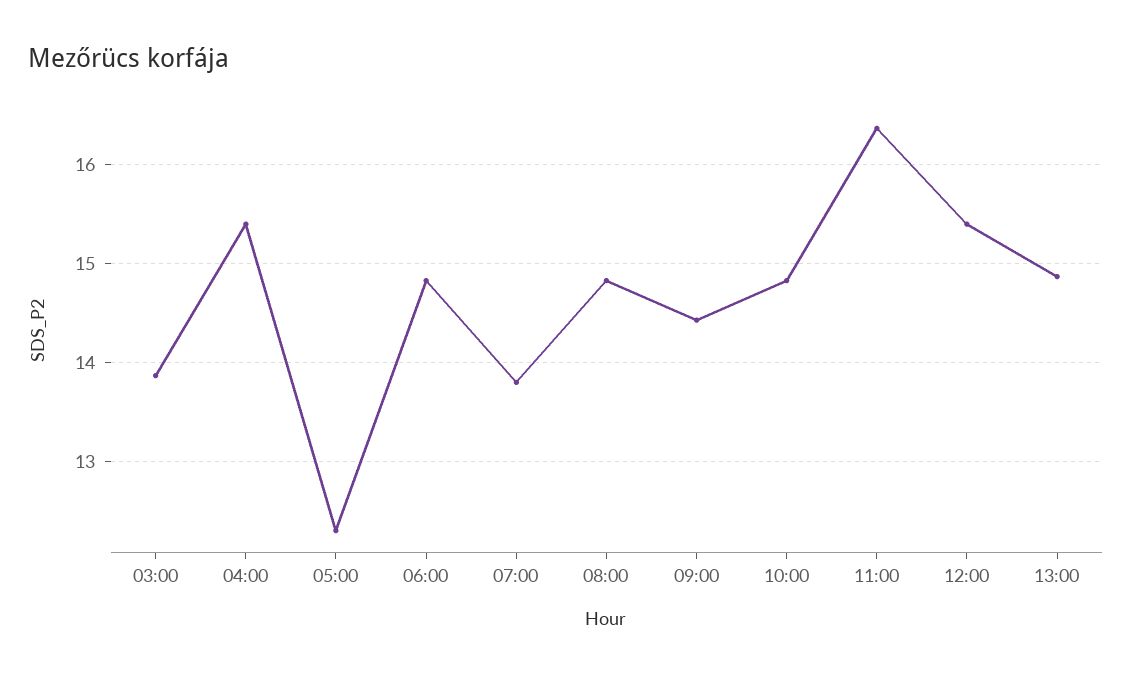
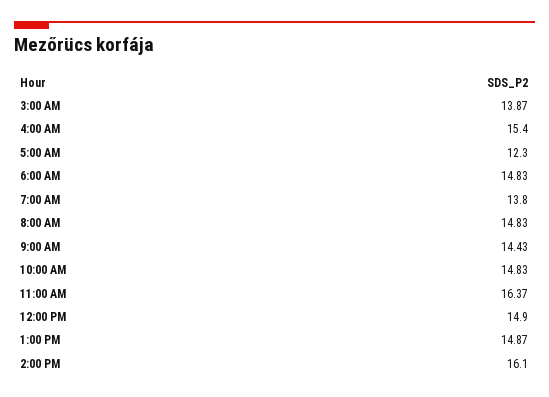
12:00: 15.4 -> 14.9
2:00 PM: none -> 16.1

